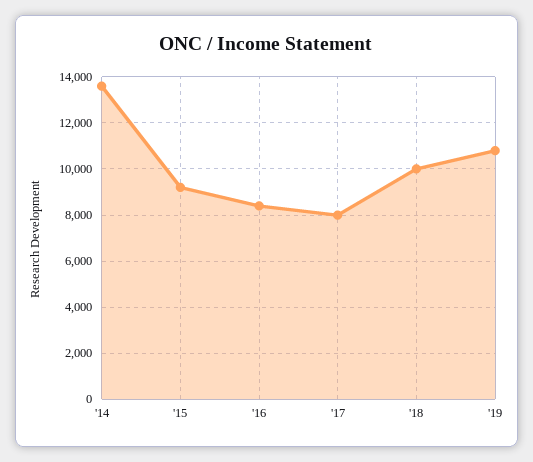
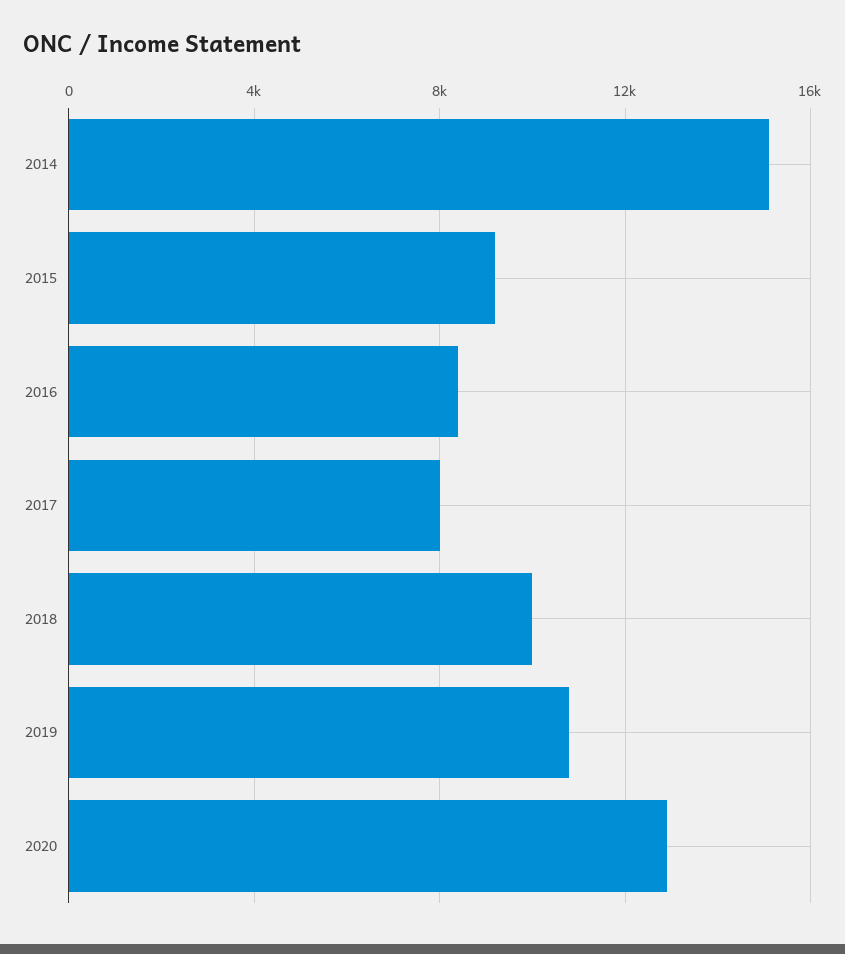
'14: 13500 -> 15000
2020: none -> 13000

